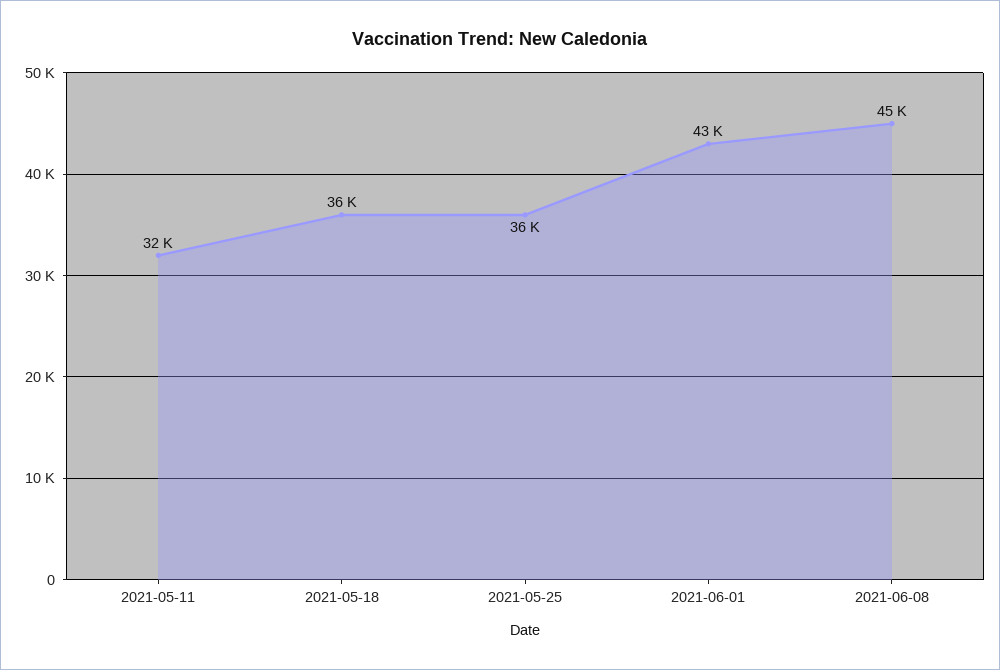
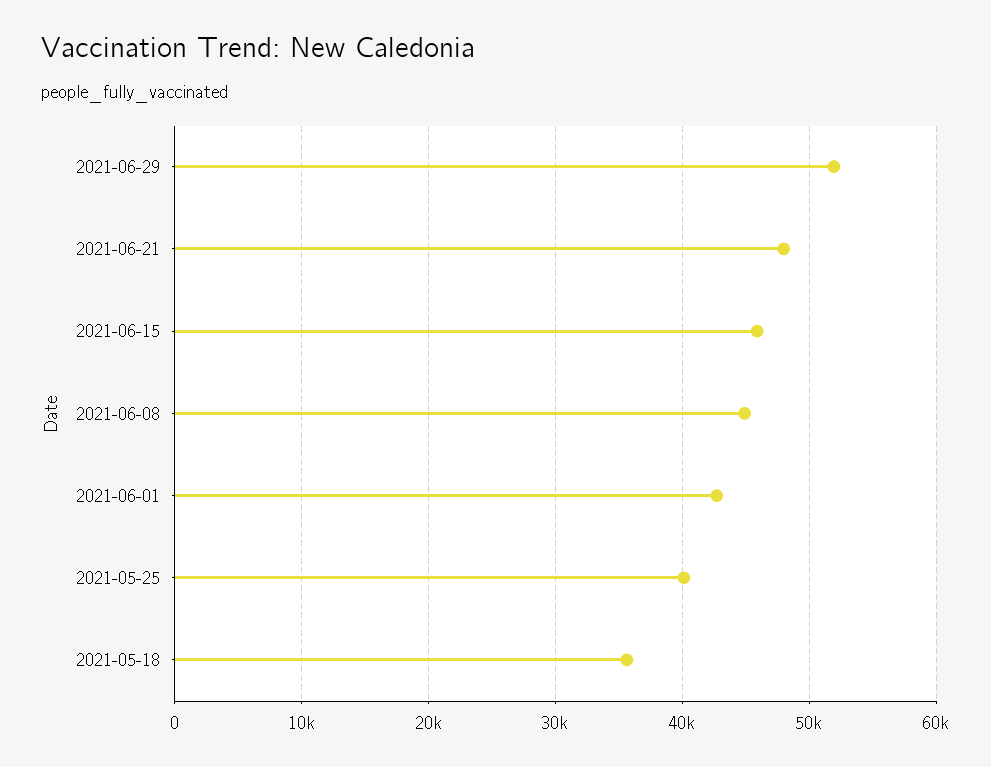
2021-05-11: 32000 -> none
2021-05-25: 36000 -> 40000
2021-06-29: none -> 52000
2021-06-21: none -> 48000
2021-06-15: none -> 46000

